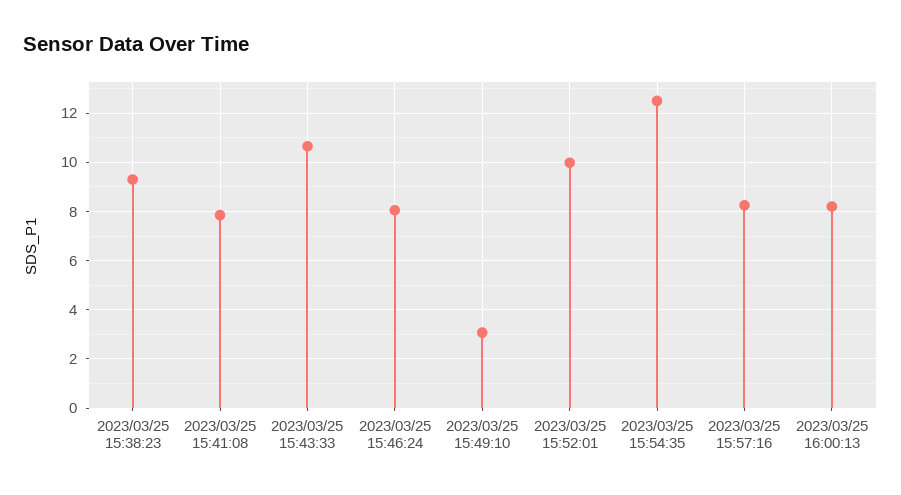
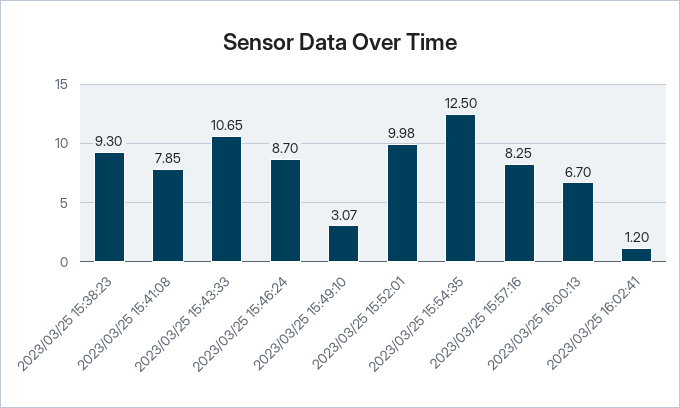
2023/03/25 15:46:24: 8 -> 8.7
2023/03/25 16:00:13: 8.25 -> 6.7
2023/03/25 16:02:41: none -> 1.2

